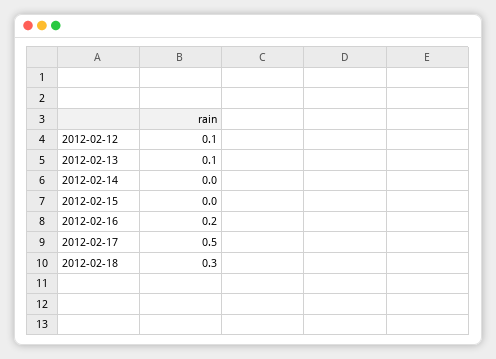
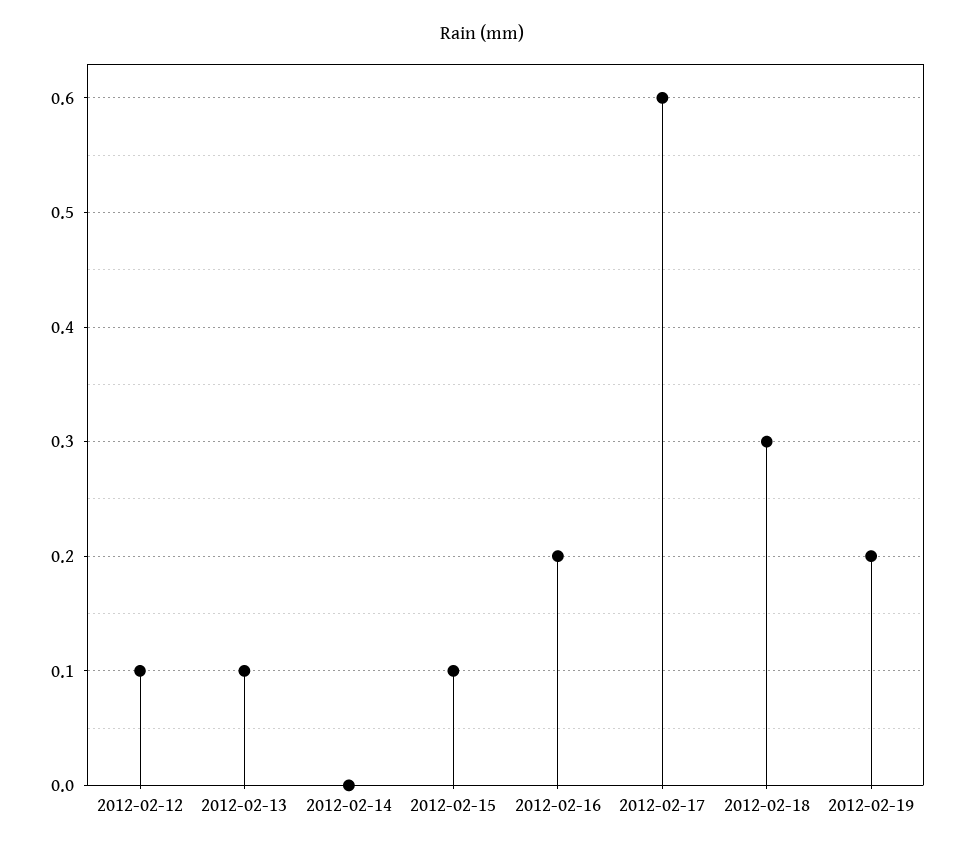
2012-02-15: 0 -> 0.1
2012-02-17: 0.5 -> 0.6
2012-02-19: none -> 0.2

